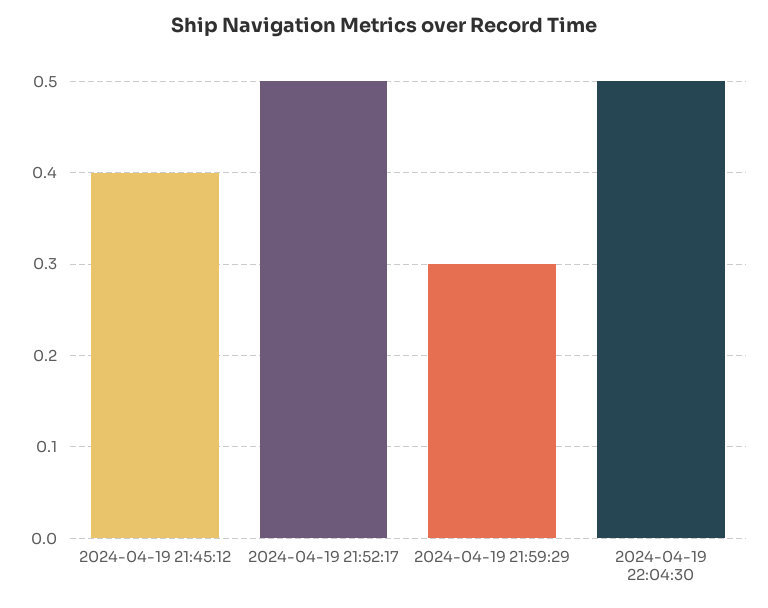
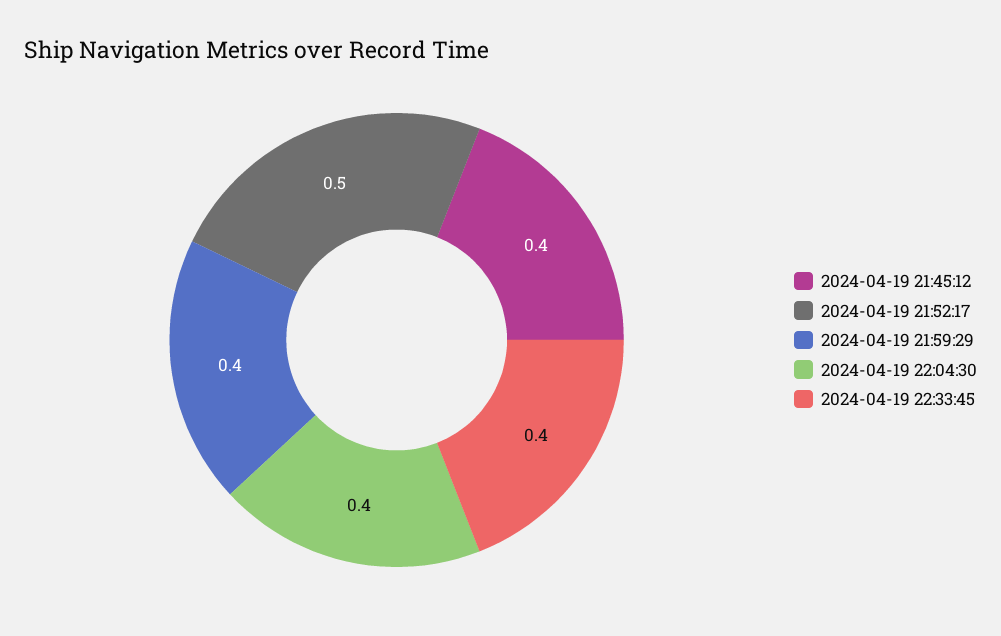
2024-04-19 21:59:29: 0.3 -> 0.4
2024-04-19 22:04:30: 0.5 -> 0.4
2024-04-19 22:33:45: none -> 0.4

